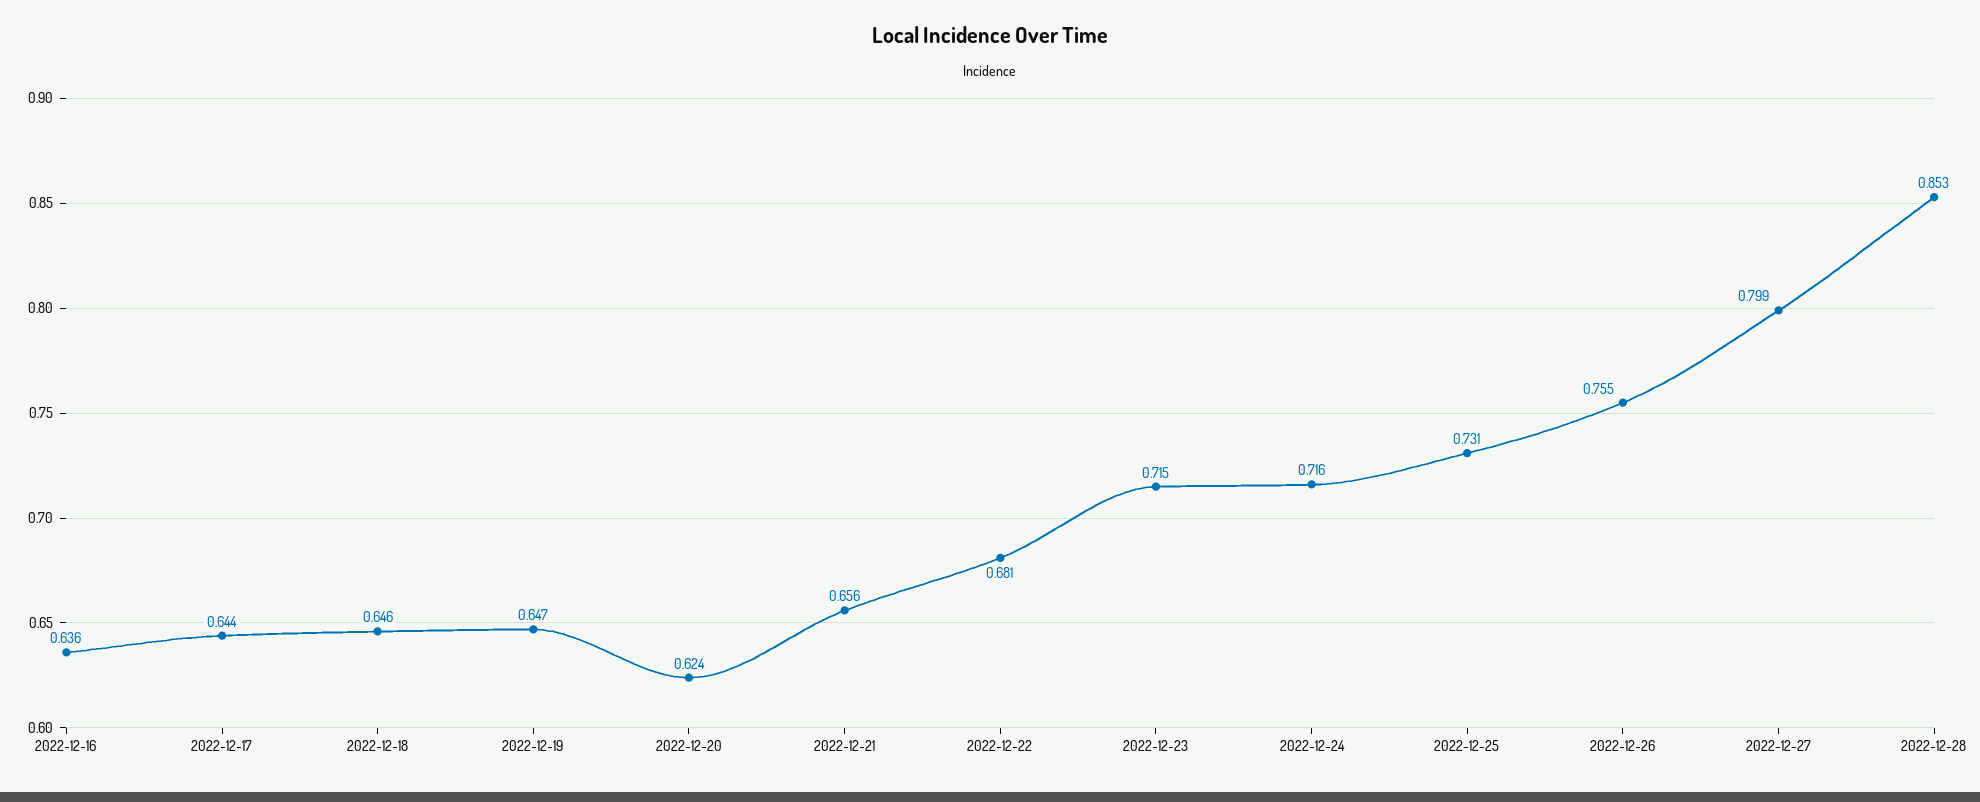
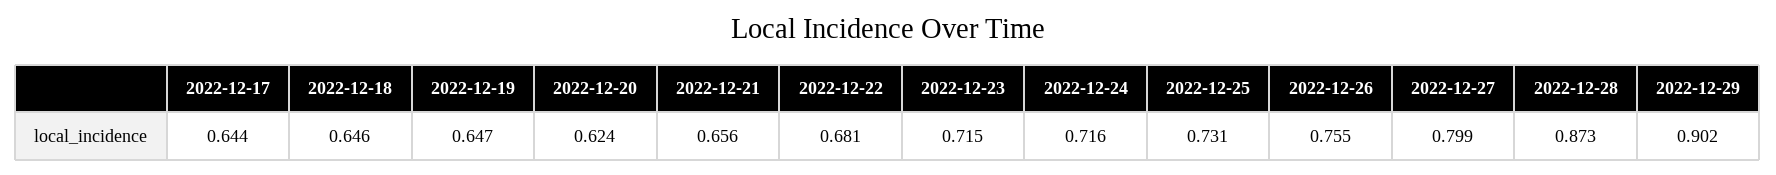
2022-12-16: 0.636 -> none
2022-12-28: 0.853 -> 0.873
2022-12-29: none -> 0.902

